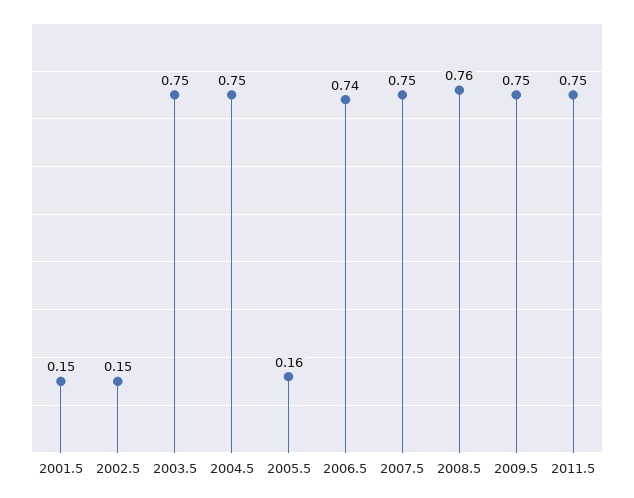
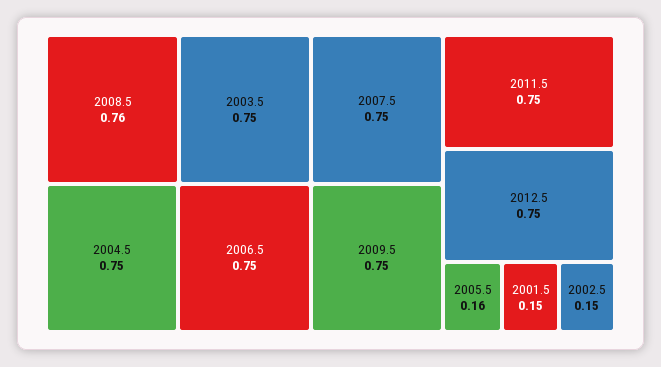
2006.5: 0.74 -> 0.75
2012.5: none -> 0.75

